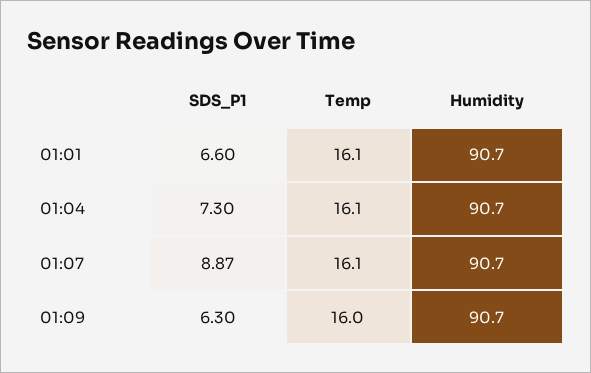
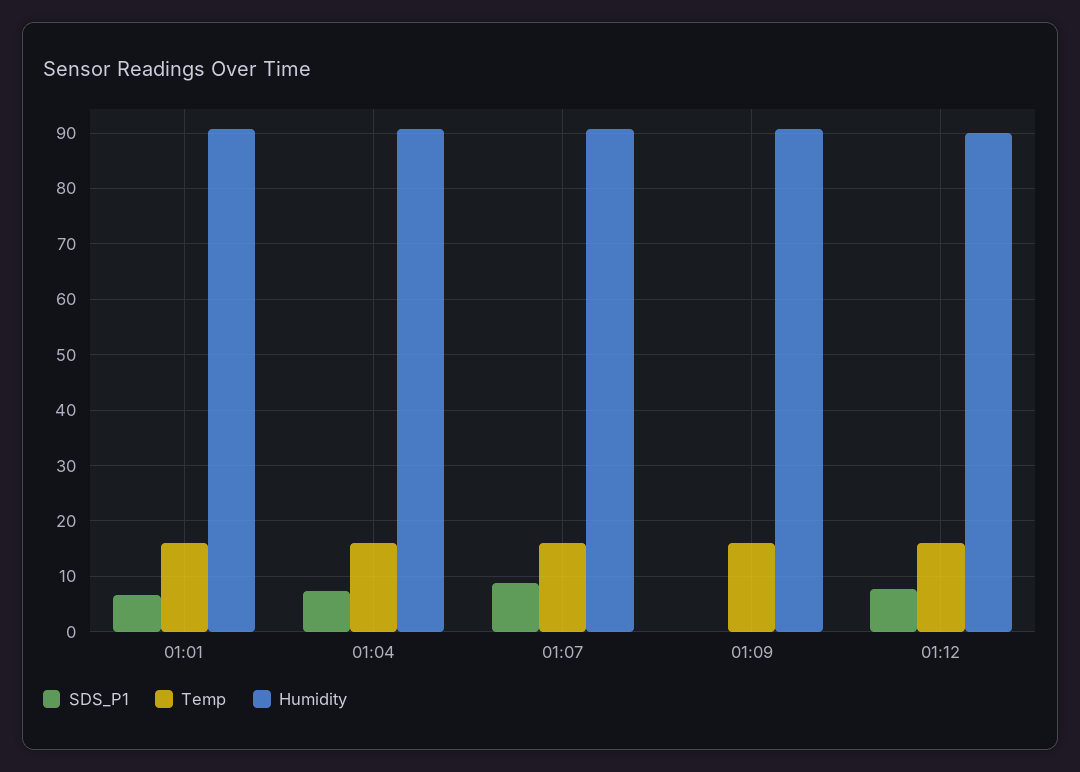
SDS_P1, 01:09: 6.3 -> 0
SDS_P1, 01:12: none -> 8
Temp, 01:12: none -> 16
Humidity, 01:12: none -> 90

